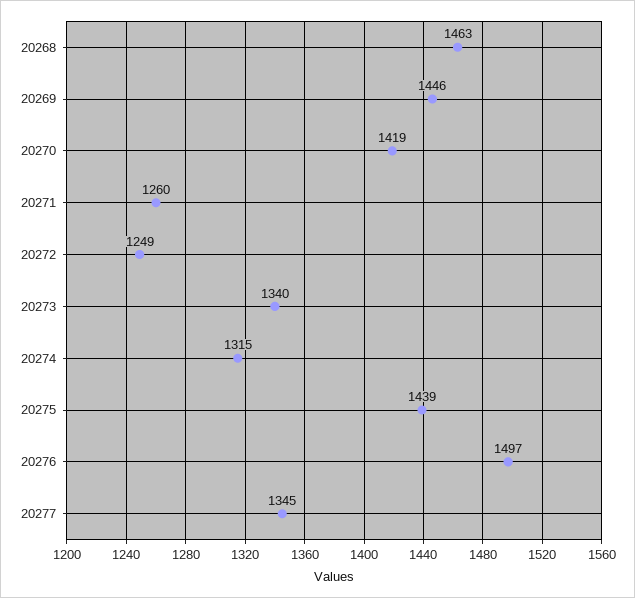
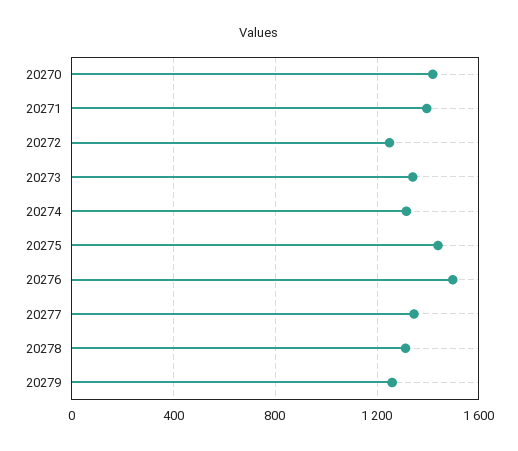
20268: 1463 -> none
20269: 1446 -> none
20271: 1260 -> 1400
20278: none -> 1300
20279: none -> 1250

